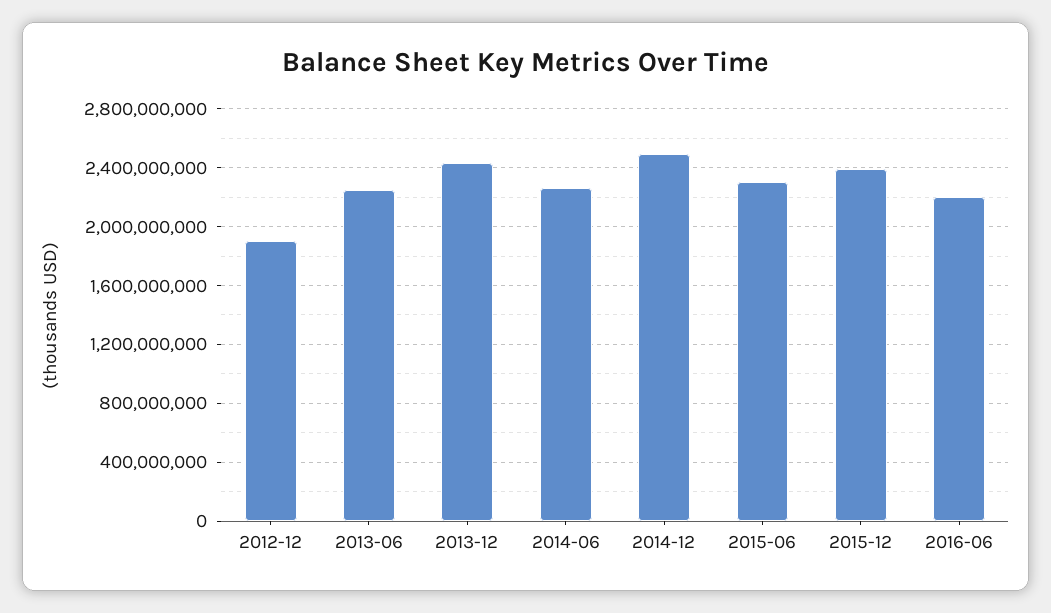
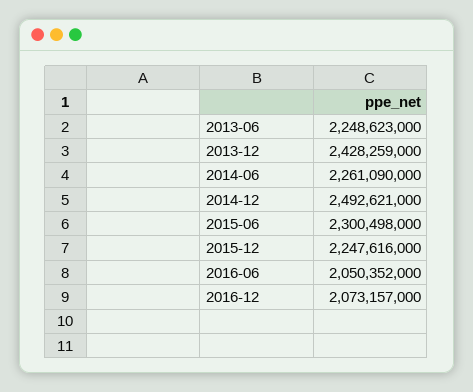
2012-12: 1900000000 -> none
2015-12: 2400000000 -> 2247616000
2016-06: 2200000000 -> 2050352000
2016-12: none -> 2073157000

